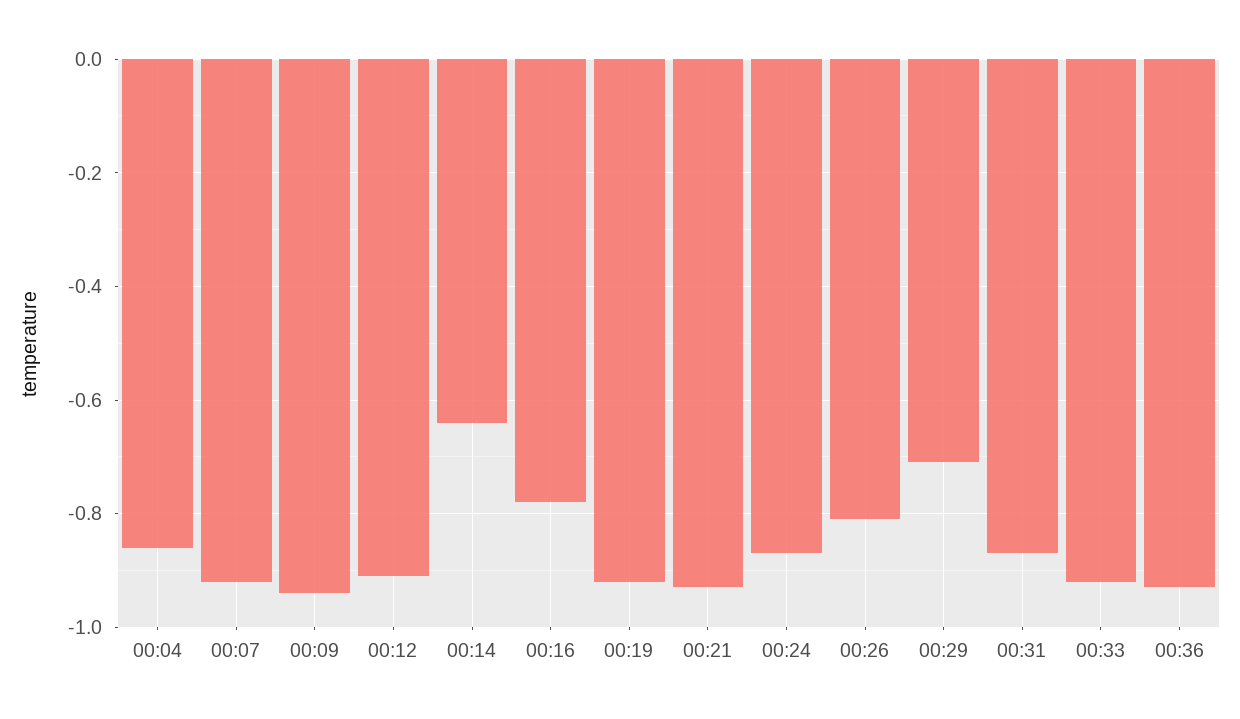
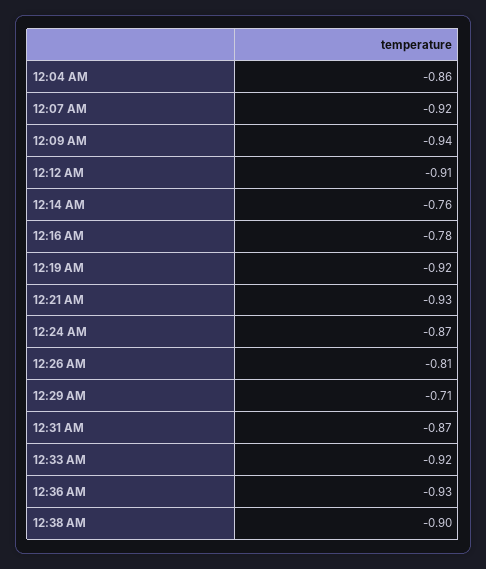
00:14: -0.65 -> -0.76
12:38 AM: none -> -0.9

